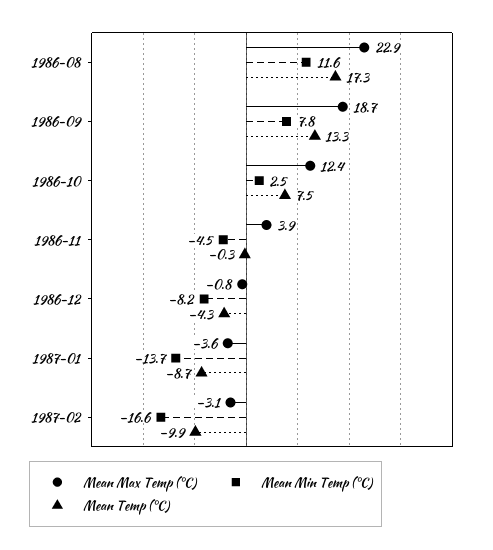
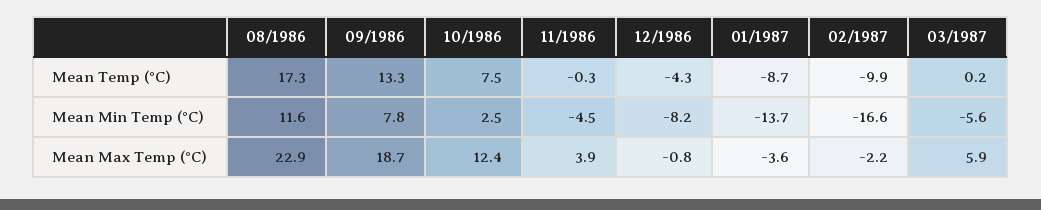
Mean Max Temp (°C), 1987-02: -3.1 -> -2.2
Mean Temp (°C), 03/1987: none -> 0.2
Mean Min Temp (°C), 03/1987: none -> -5.6
Mean Max Temp (°C), 03/1987: none -> 5.9

